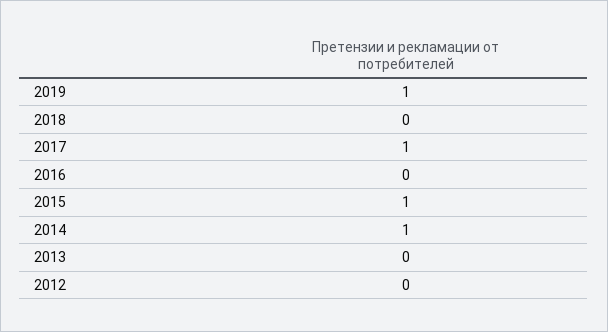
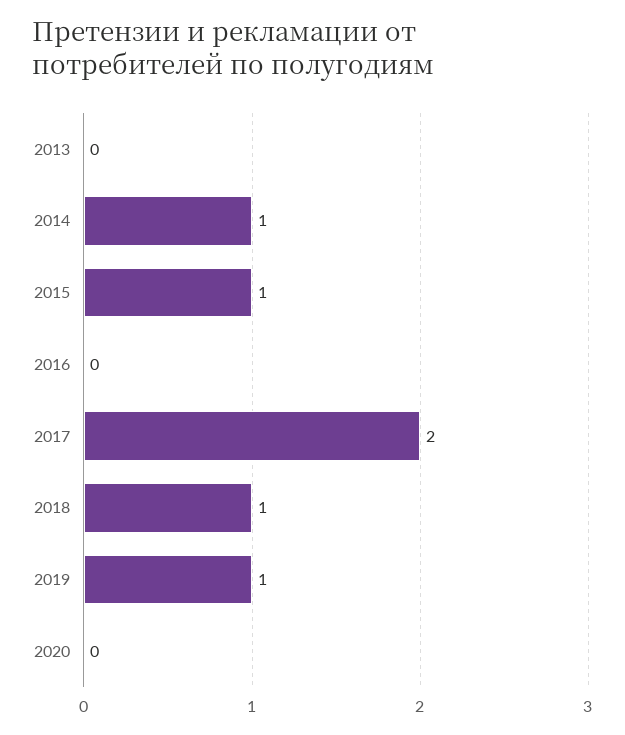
2018: 0 -> 1
2017: 1 -> 2
2012: 0 -> none
2020: none -> 0

